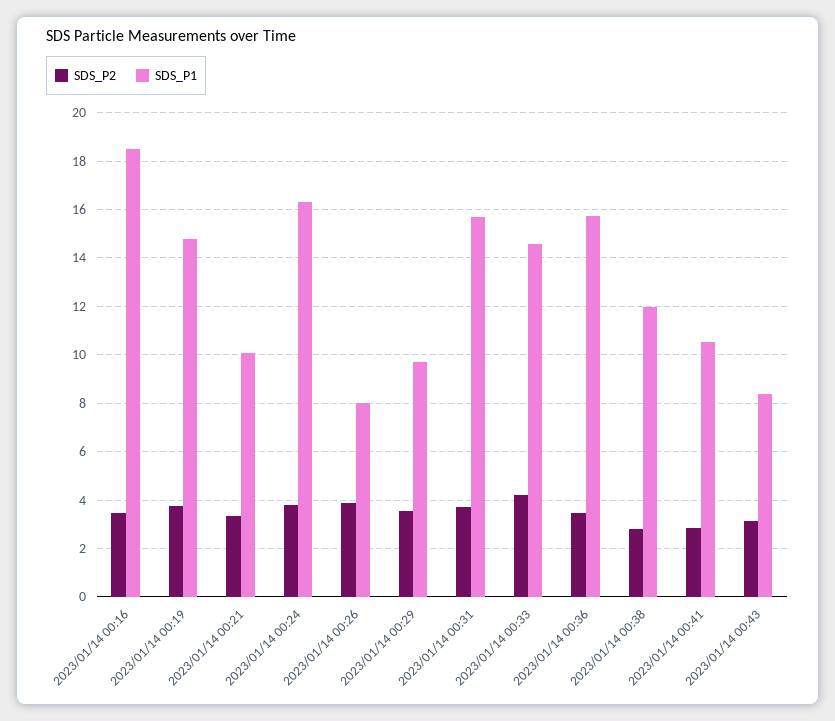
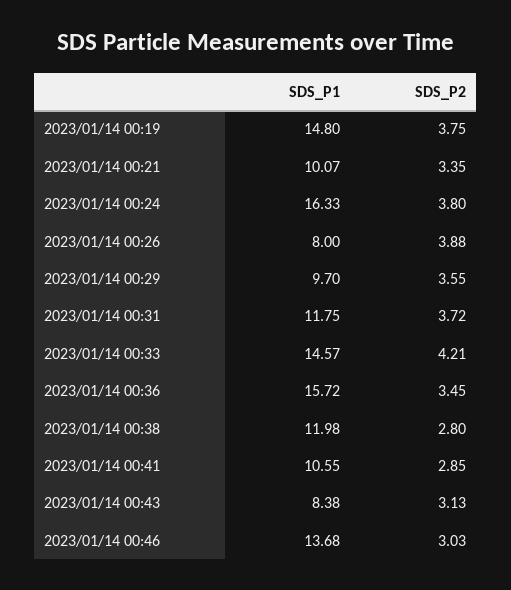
SDS_P2, 2023/01/14 00:16: 3.5 -> none
SDS_P1, 2023/01/14 00:16: 18.5 -> none
SDS_P1, 2023/01/14 00:31: 15.75 -> 11.75
SDS_P1, 2023/01/14 00:46: none -> 13.68
SDS_P2, 2023/01/14 00:46: none -> 3.03

